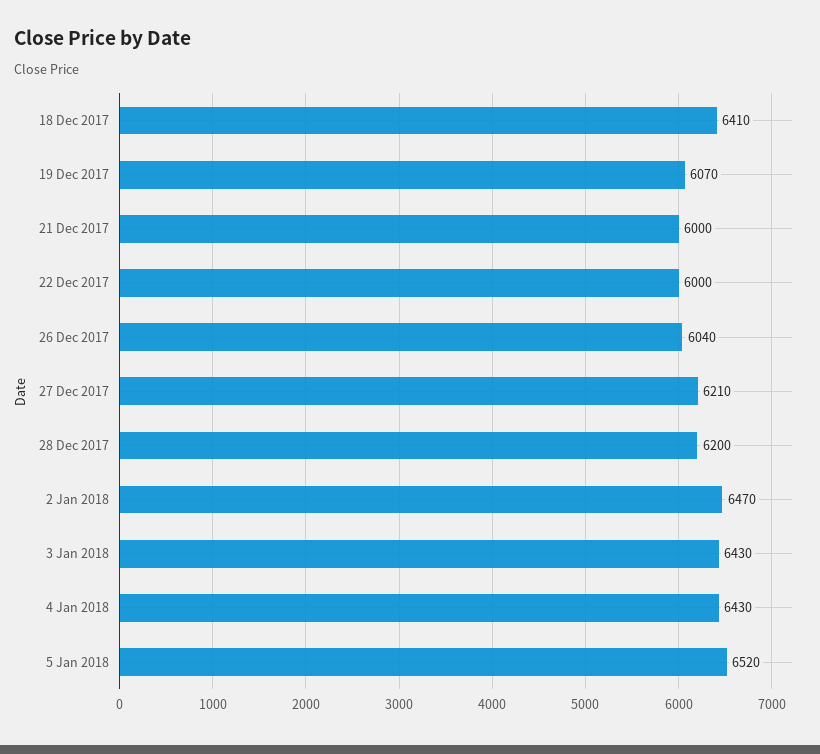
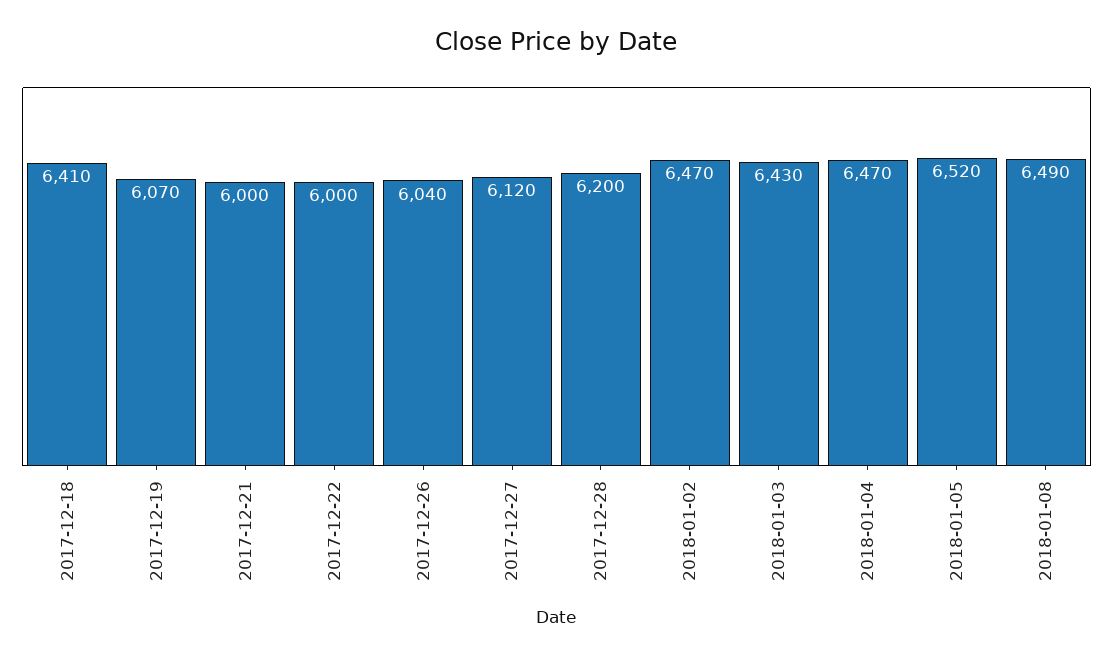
27 Dec 2017: 6210 -> 6120
4 Jan 2018: 6430 -> 6470
2018-01-08: none -> 6490

